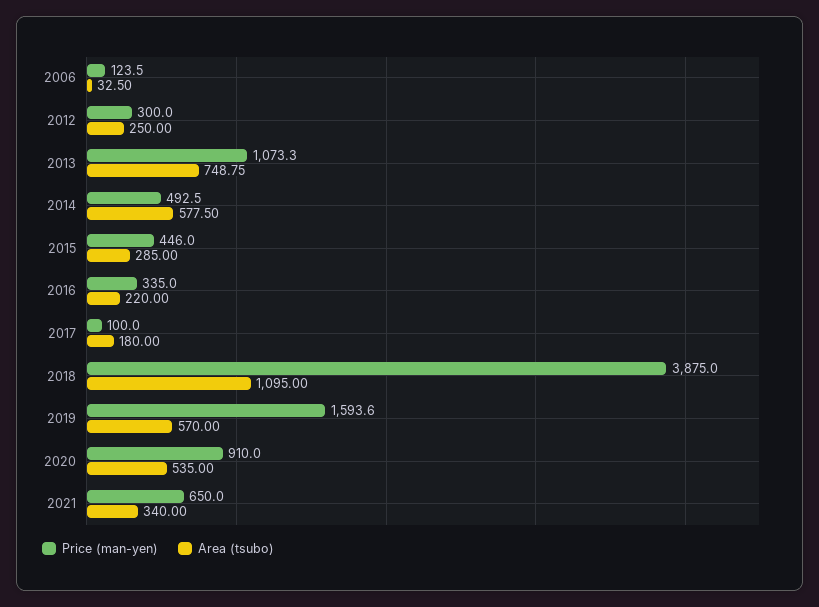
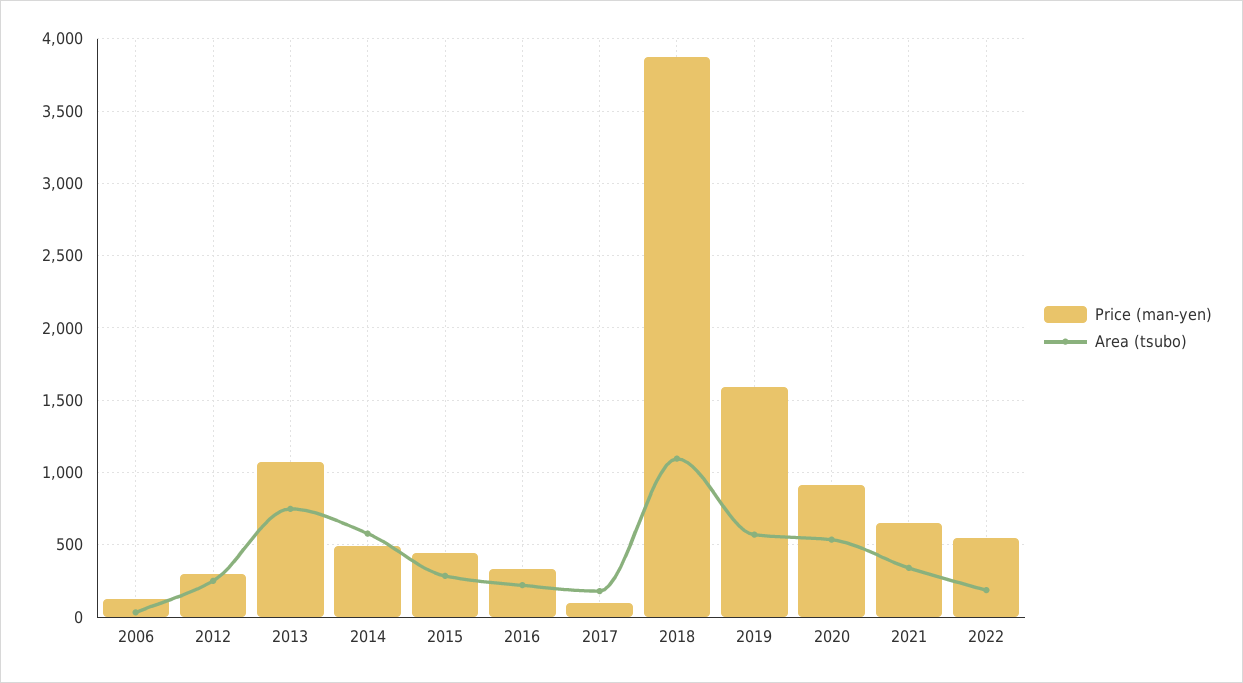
Price (man-yen), 2022: none -> 550
Area (tsubo), 2022: none -> 200

